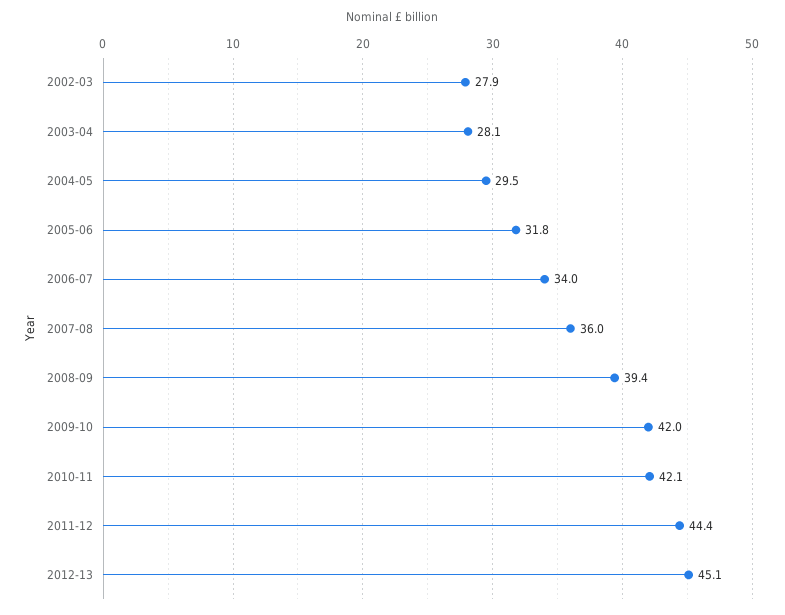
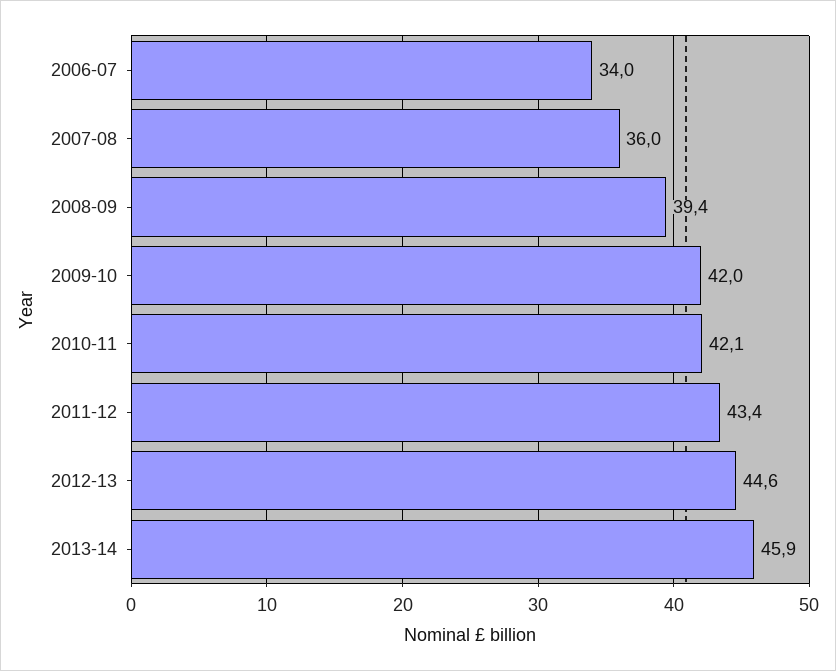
2002-03: 27.9 -> none
2003-04: 28.1 -> none
2004-05: 29.5 -> none
2005-06: 31.8 -> none
2011-12: 44.4 -> 43.4
2012-13: 45.1 -> 44.6
2013-14: none -> 45.9

